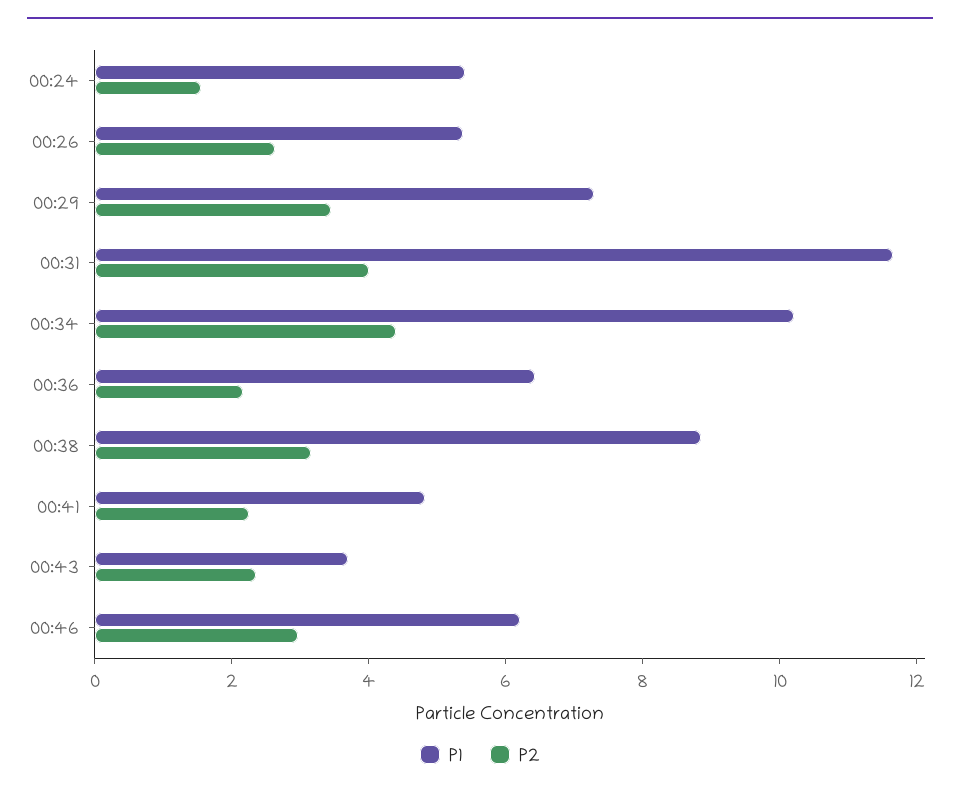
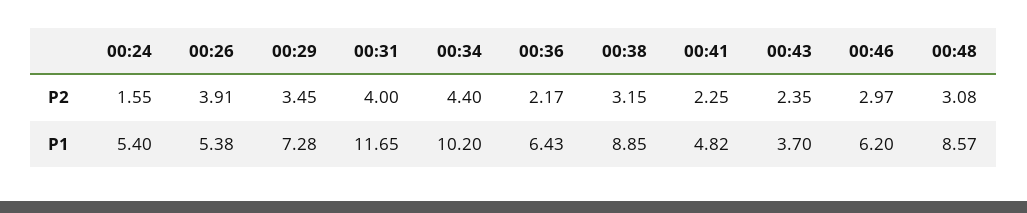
P2, 00:26: 2.5 -> 3.91
P2, 00:48: none -> 3.08
P1, 00:48: none -> 8.57

